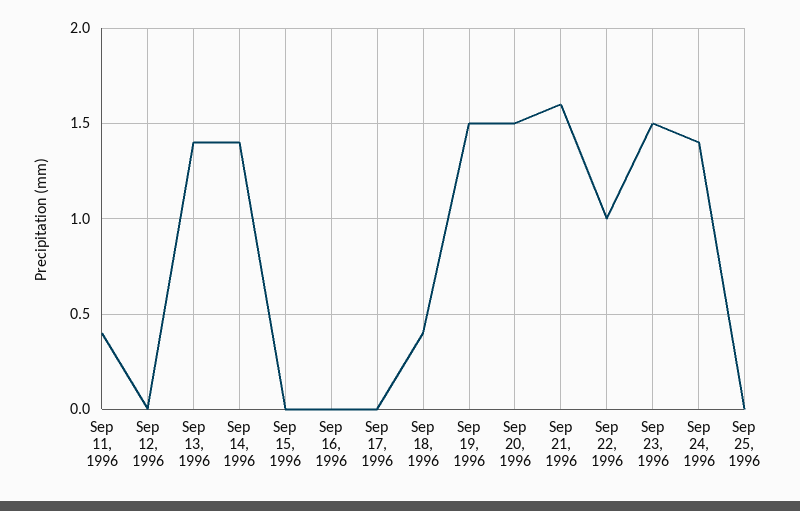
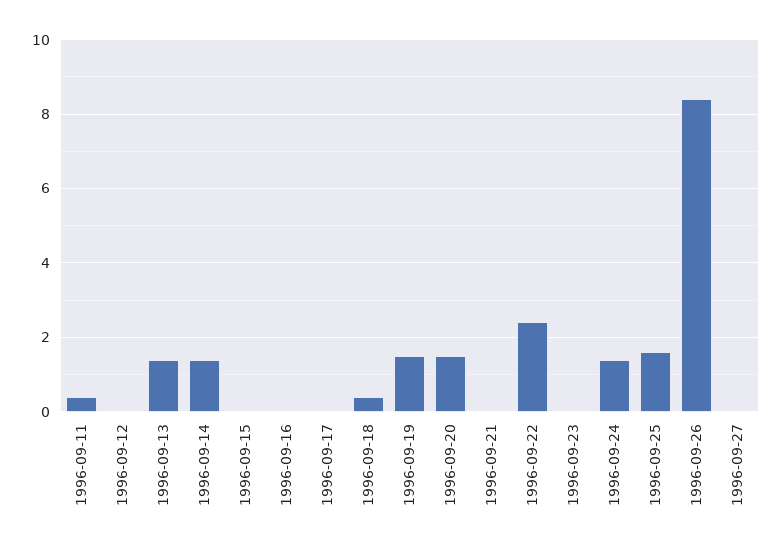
Sep 21, 1996: 1.6 -> 0
Sep 22, 1996: 1 -> 2.5
Sep 23, 1996: 1.5 -> 0
Sep 25, 1996: 0 -> 1.5
1996-09-26: none -> 8.5
1996-09-27: none -> 0

